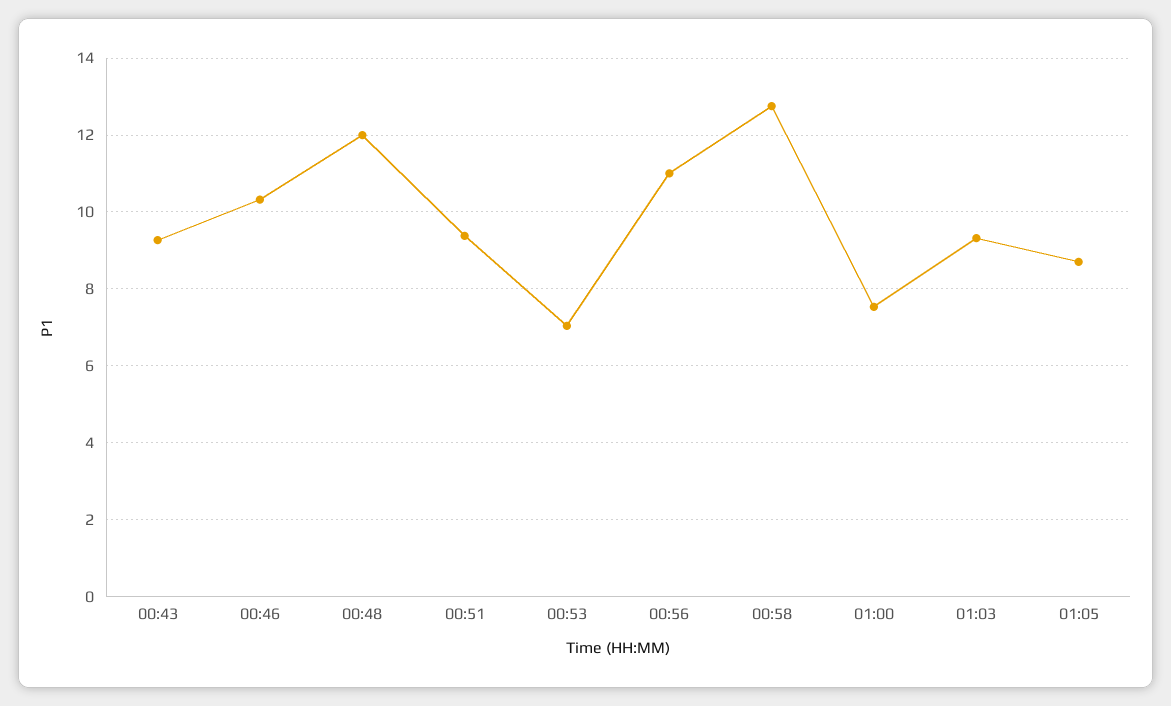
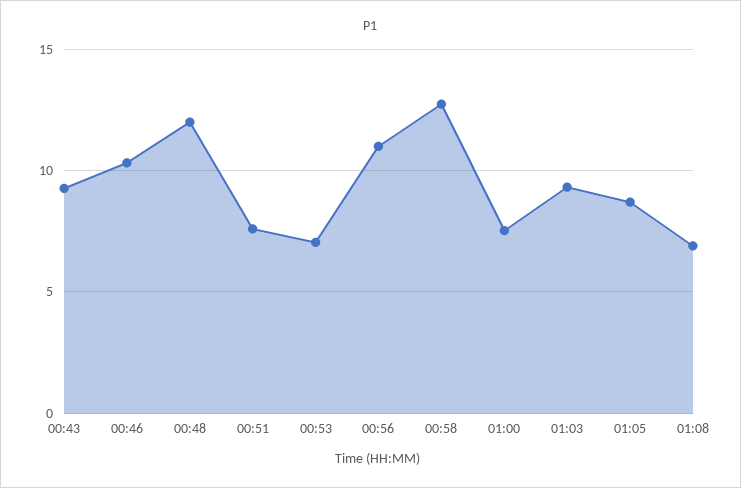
00:51: 9.4 -> 7.5
01:08: none -> 7

